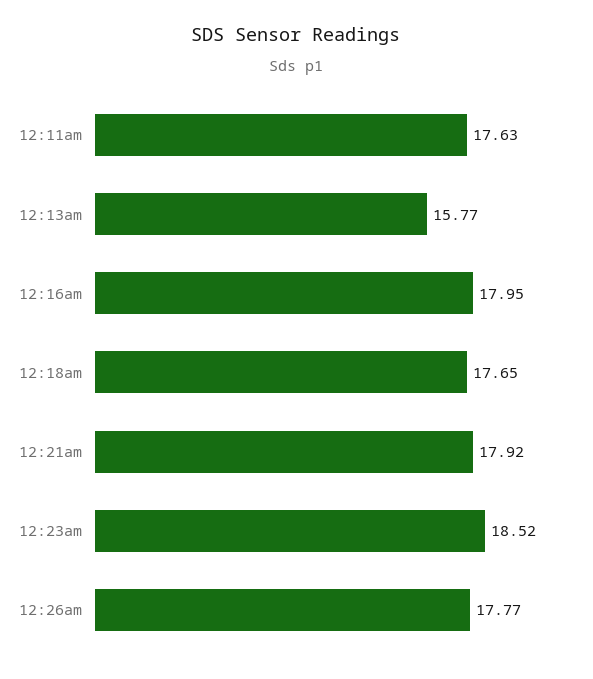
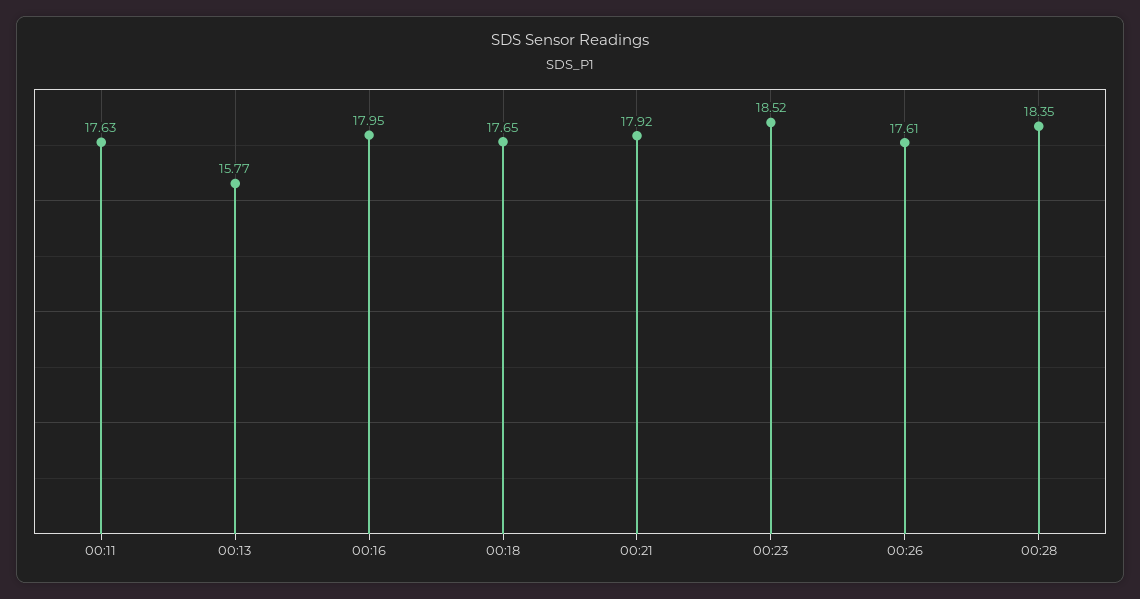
12:26am: 17.77 -> 17.61
00:28: none -> 18.35

